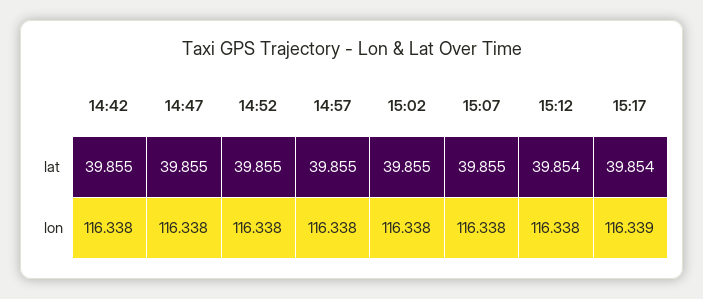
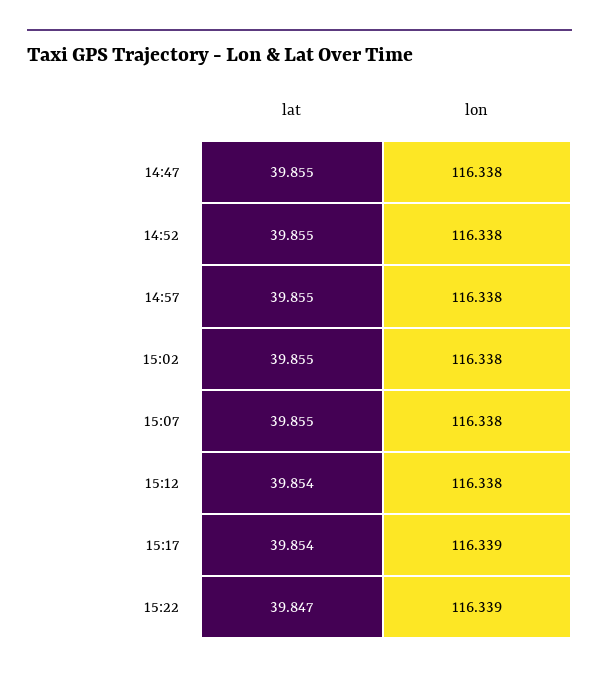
14:42, lat: 39.855 -> none
14:42, lon: 116.338 -> none
15:22, lat: none -> 39.847
15:22, lon: none -> 116.339

